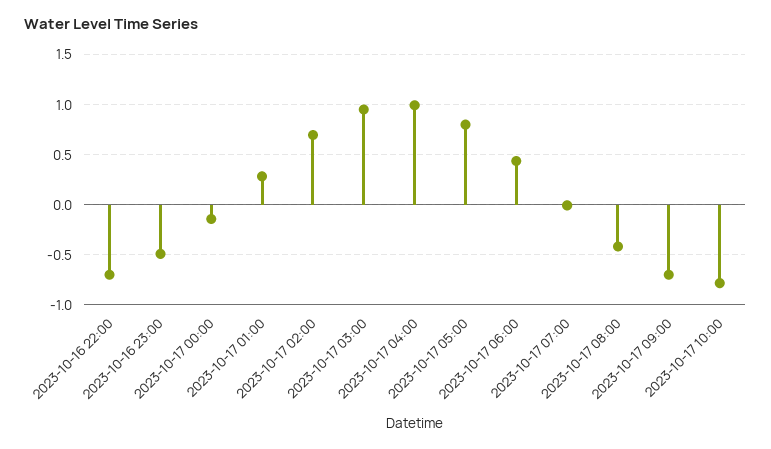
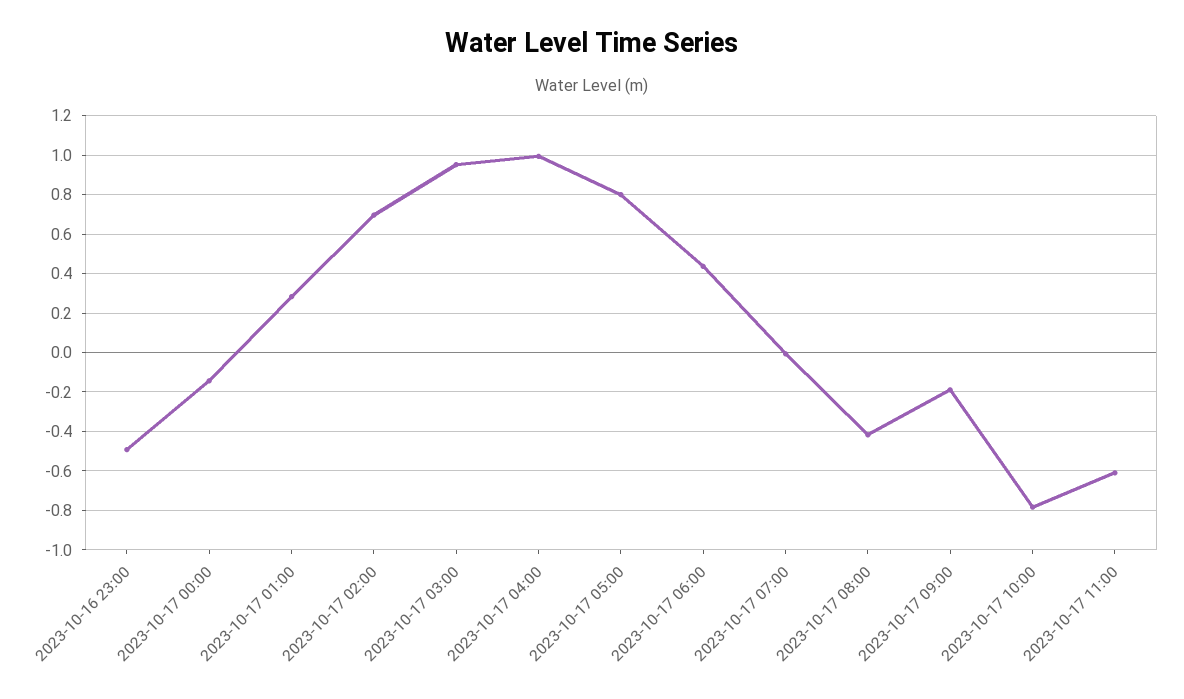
2023-10-16 22:00: -0.7 -> none
2023-10-17 09:00: -0.7 -> -0.2
2023-10-17 11:00: none -> -0.6

